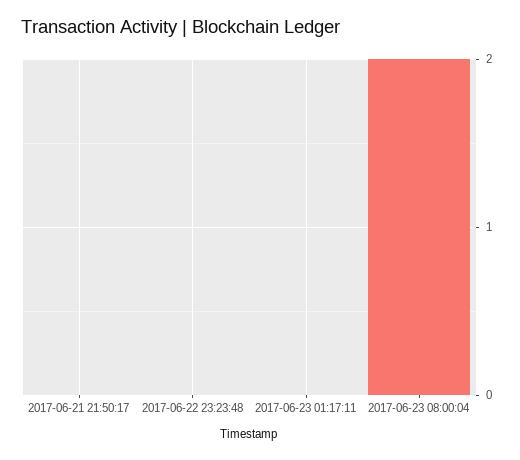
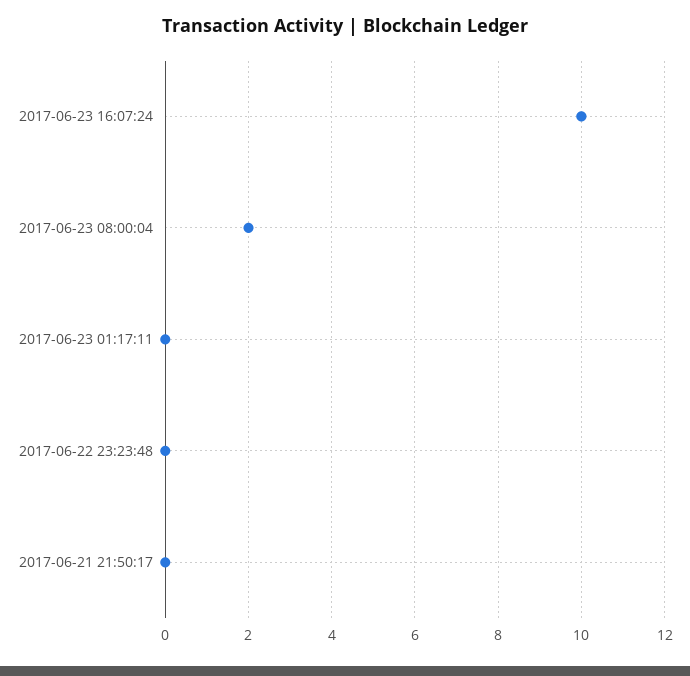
2017-06-23 16:07:24: none -> 10

